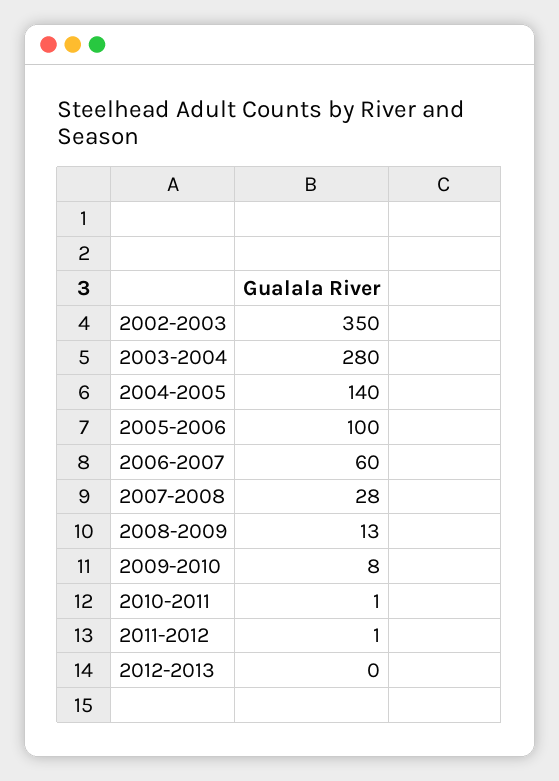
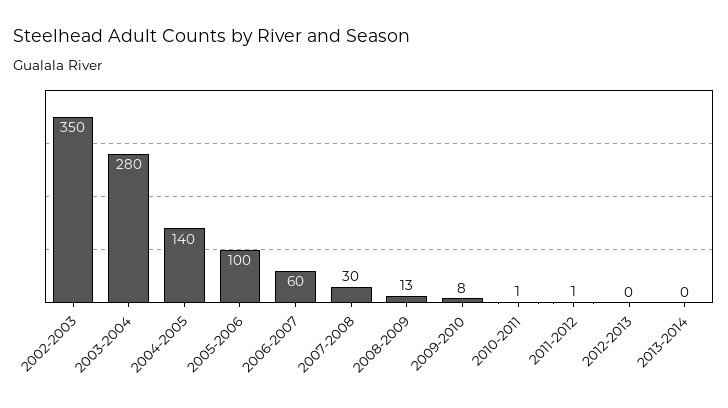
2007-2008: 28 -> 30
2013-2014: none -> 0

